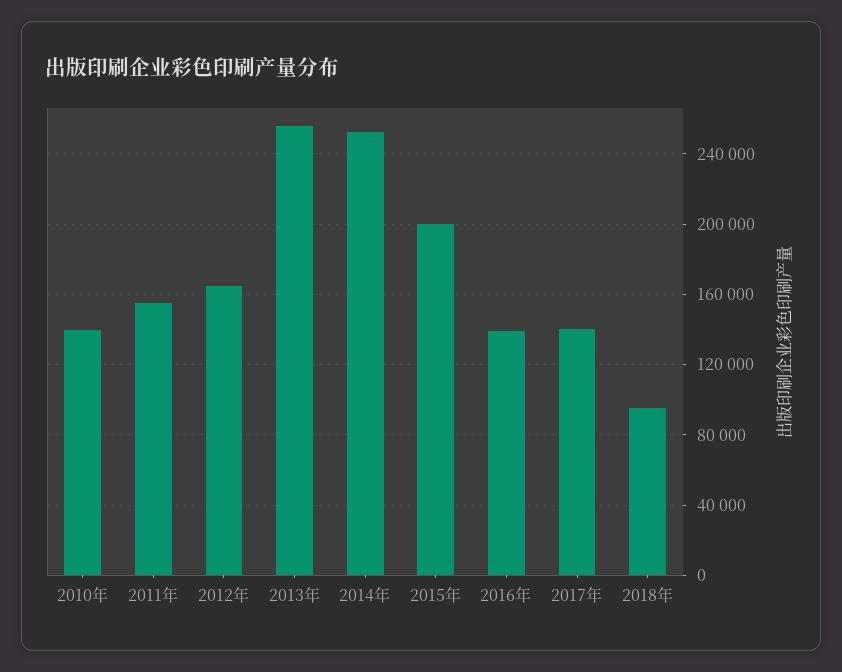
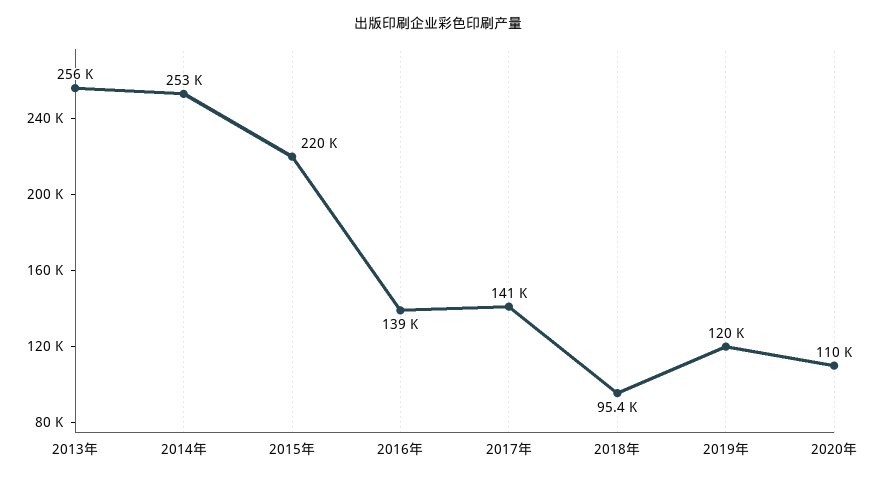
2010年: 140000 -> none
2011年: 155000 -> none
2012年: 165000 -> none
2015年: 200000 -> 220000
2019年: none -> 120000
2020年: none -> 110000

